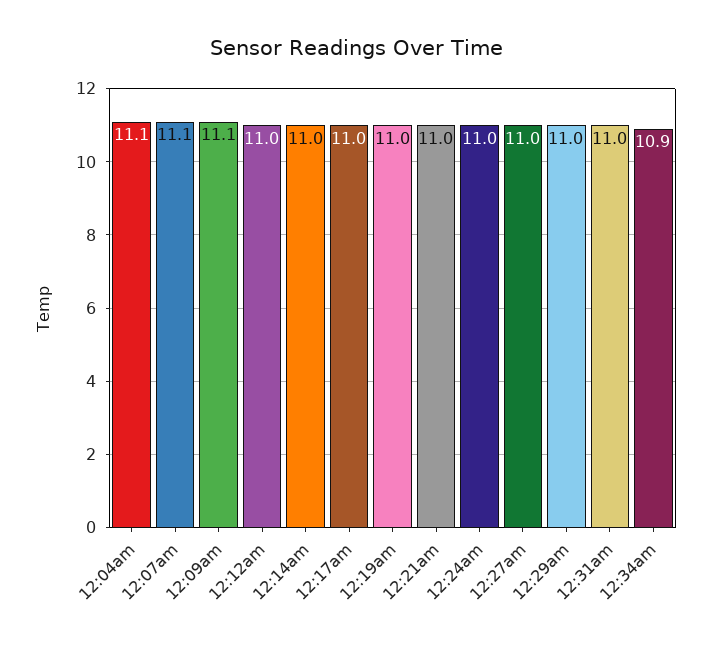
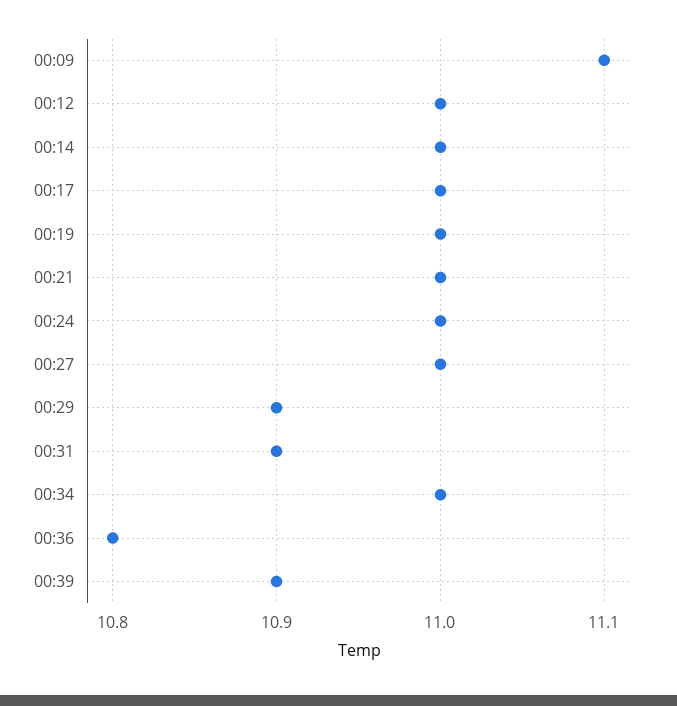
12:04am: 11.1 -> none
12:07am: 11.1 -> none
12:29am: 11 -> 10.9
12:31am: 11 -> 10.9
12:34am: 10.9 -> 11
00:36: none -> 10.8
00:39: none -> 10.9

